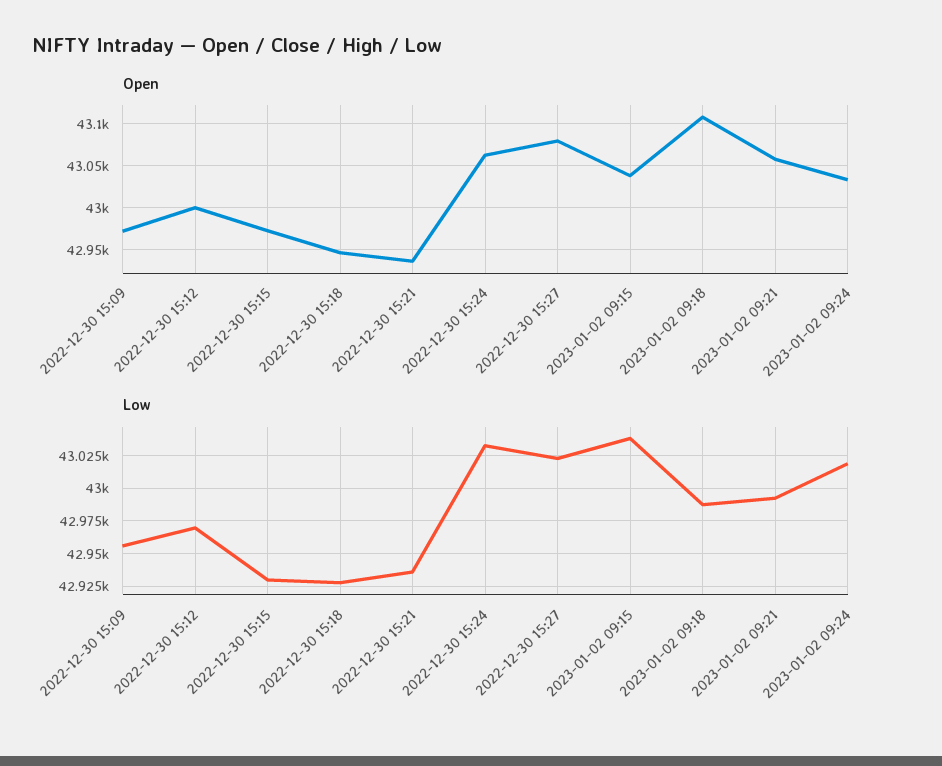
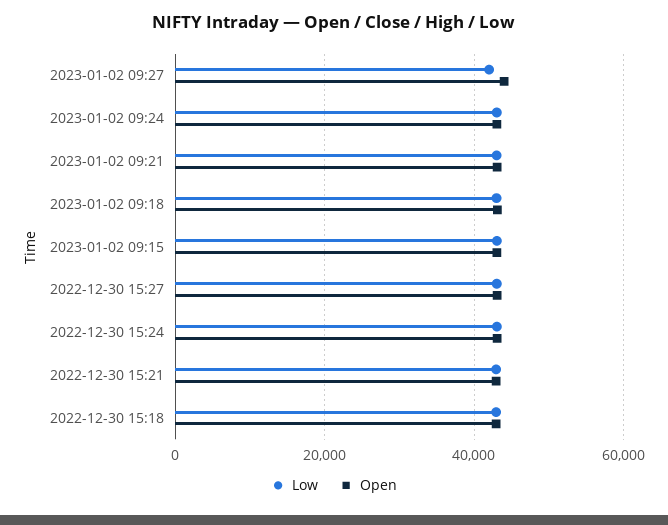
Open, 2022-12-30 15:09: 42970 -> none
Open, 2022-12-30 15:12: 43000 -> none
Open, 2022-12-30 15:15: 42970 -> none
Low, 2022-12-30 15:09: 42955 -> none
Low, 2022-12-30 15:12: 42970 -> none
Low, 2022-12-30 15:15: 42930 -> none
Low, 2023-01-02 09:27: none -> 42000
Open, 2023-01-02 09:27: none -> 44000

